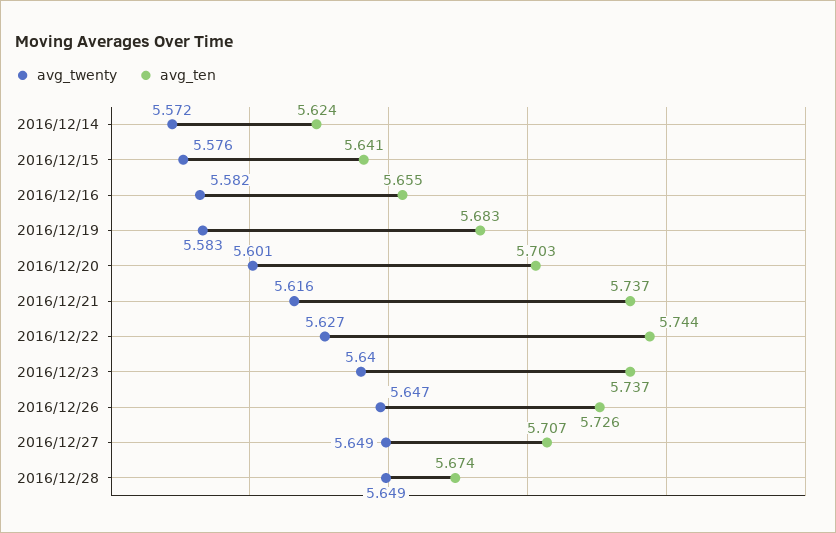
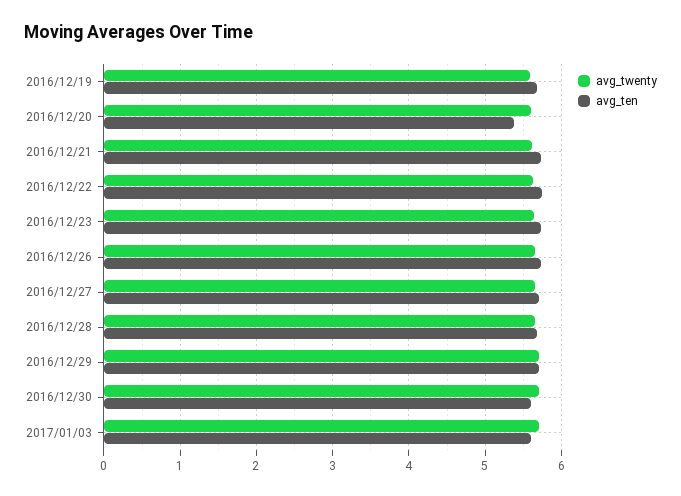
avg_twenty, 2016/12/14: 5.572 -> none
avg_ten, 2016/12/14: 5.624 -> none
avg_twenty, 2016/12/15: 5.576 -> none
avg_ten, 2016/12/15: 5.641 -> none
avg_twenty, 2016/12/16: 5.582 -> none
avg_ten, 2016/12/16: 5.655 -> none
avg_ten, 2016/12/20: 5.703 -> 5.4
avg_twenty, 2016/12/29: none -> 5.7
avg_ten, 2016/12/29: none -> 5.7
avg_twenty, 2016/12/30: none -> 5.7
avg_ten, 2016/12/30: none -> 5.6
avg_twenty, 2017/01/03: none -> 5.7
avg_ten, 2017/01/03: none -> 5.6

